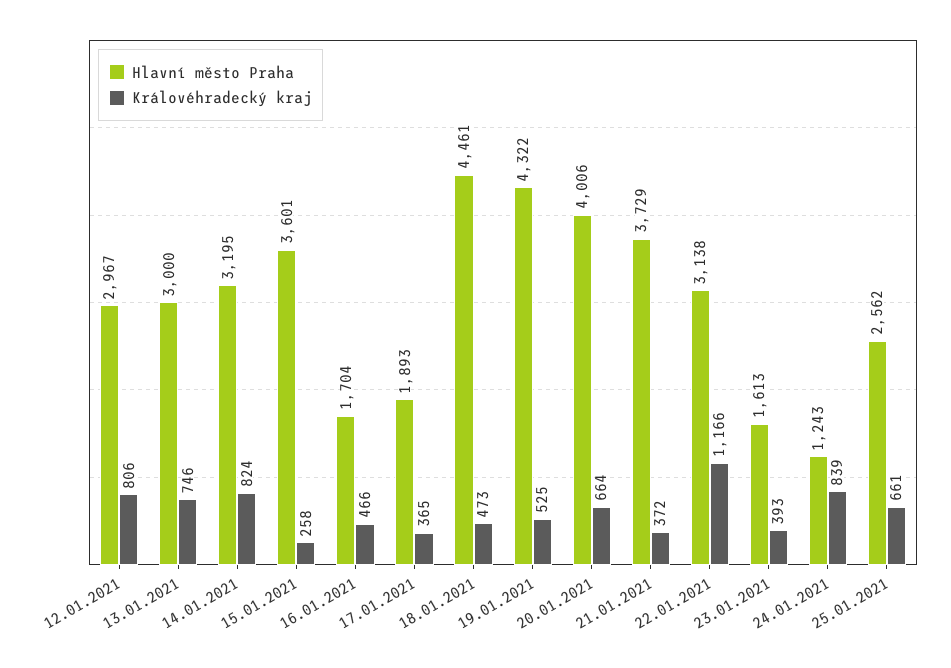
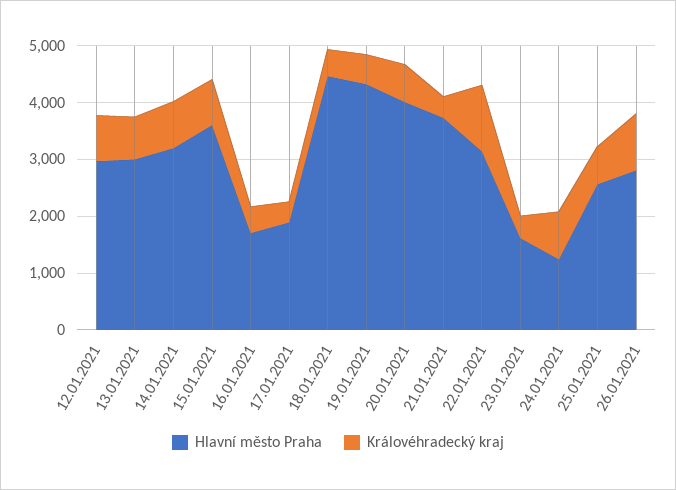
Královéhradecký kraj, 15.01.2021: 258 -> 800
Hlavní město Praha, 26.01.2021: none -> 2800
Královéhradecký kraj, 26.01.2021: none -> 1000

